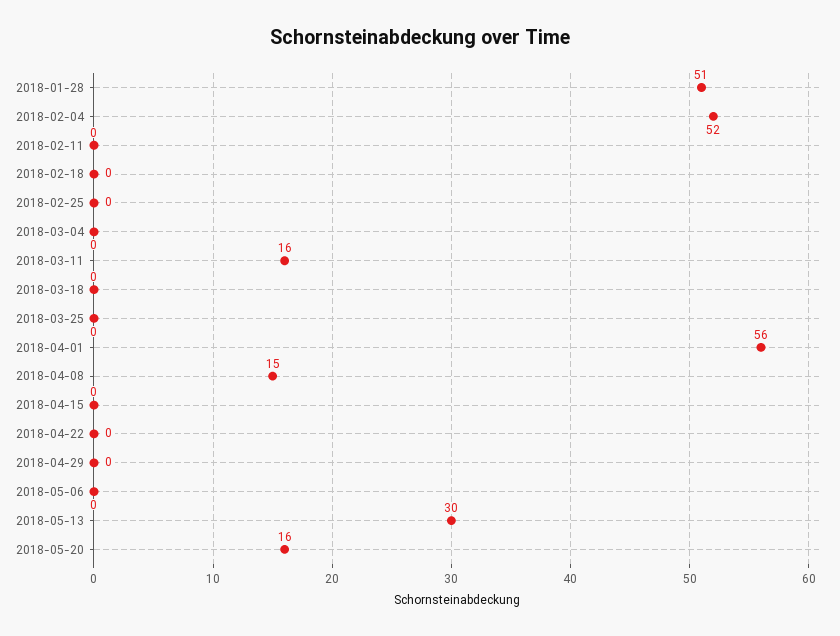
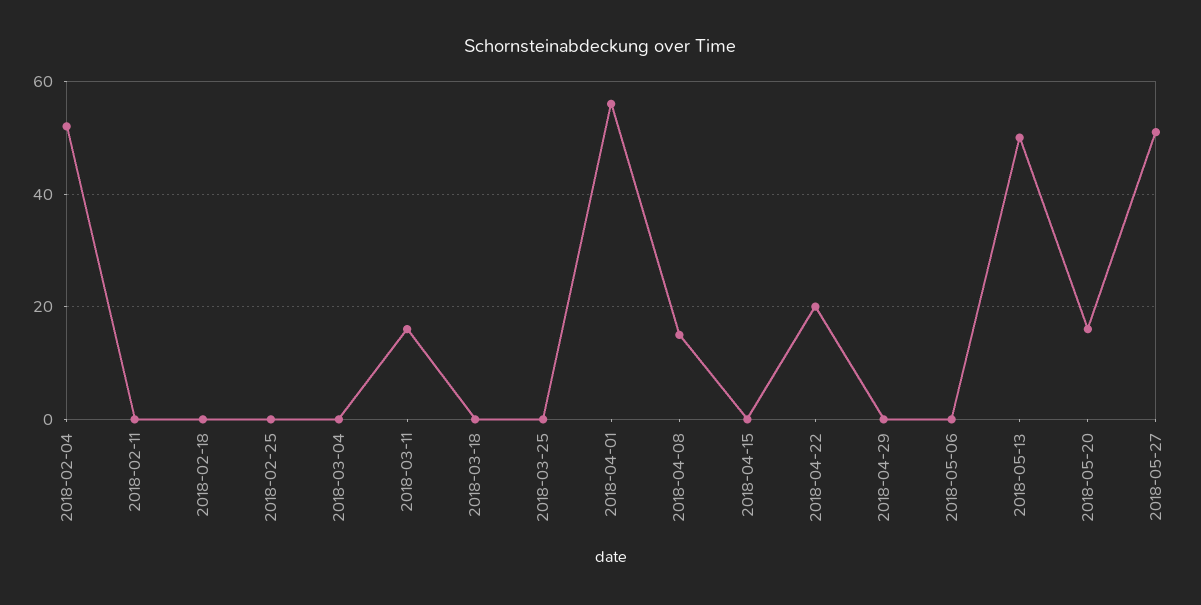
2018-01-28: 51 -> none
2018-04-22: 0 -> 20
2018-05-13: 30 -> 50
2018-05-27: none -> 50

